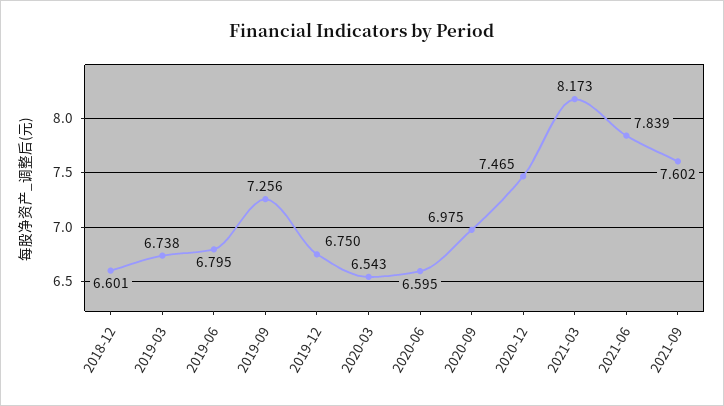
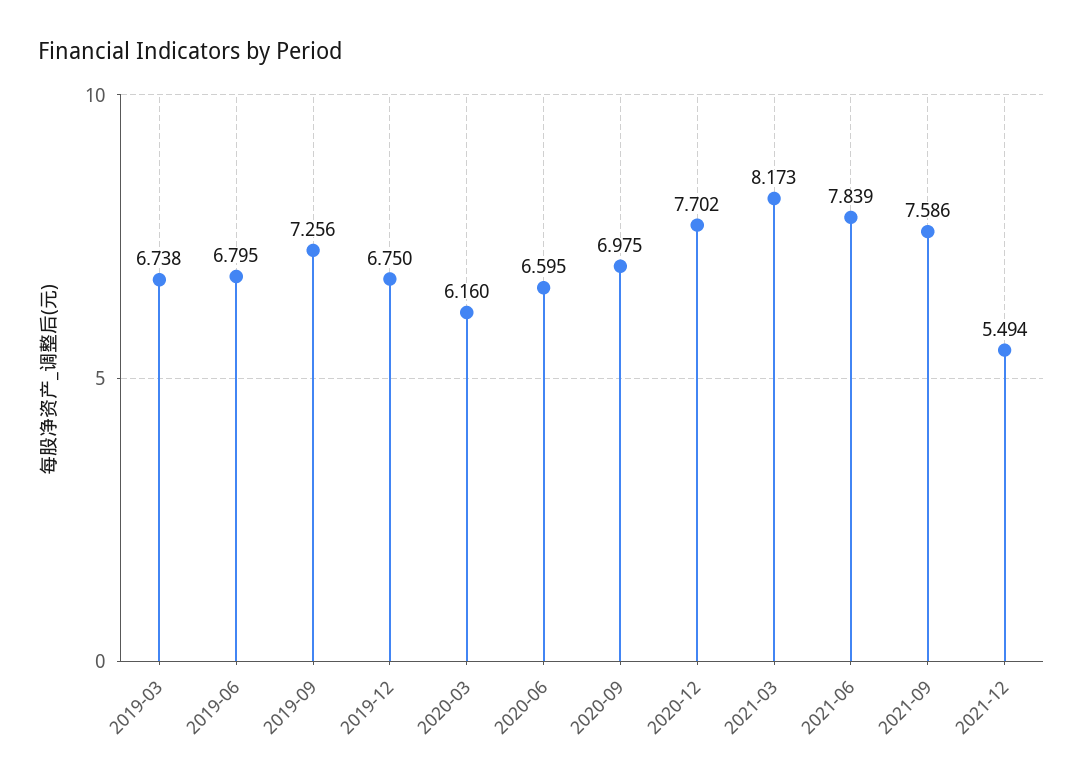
2018-12: 6.601 -> none
2020-03: 6.543 -> 6.16
2020-12: 7.465 -> 7.702
2021-09: 7.602 -> 7.586
2021-12: none -> 5.494

